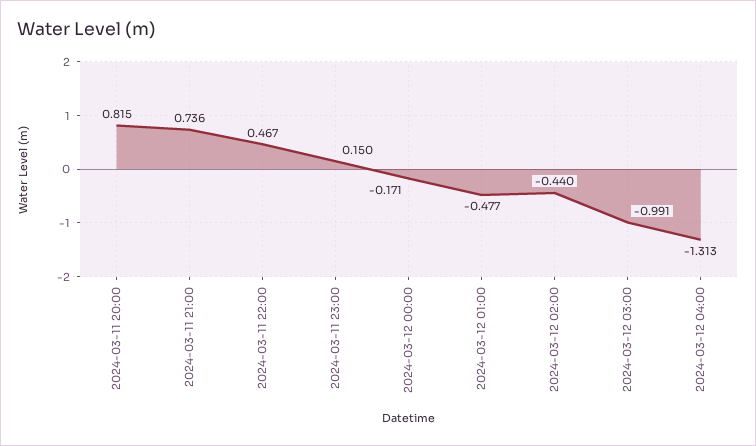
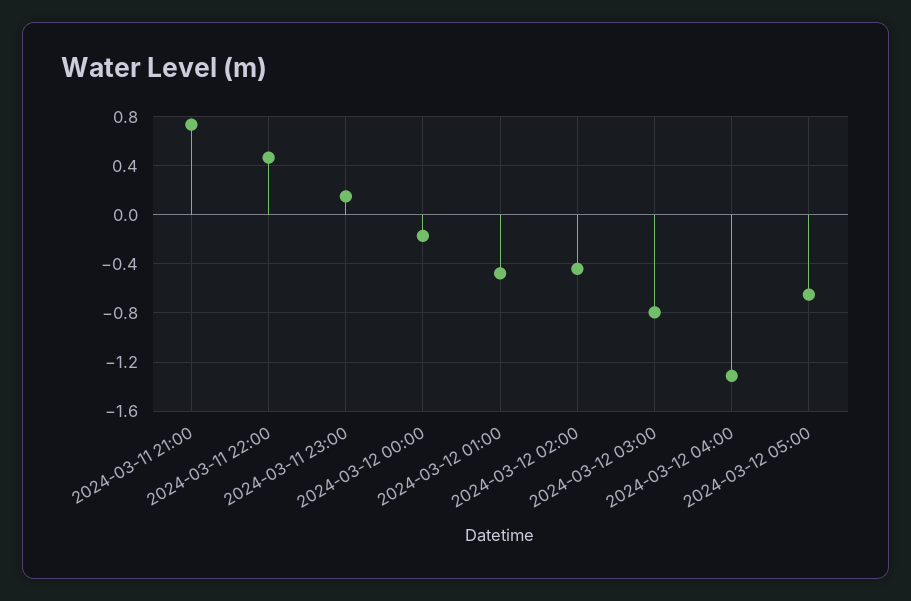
2024-03-11 20:00: 0.815 -> none
2024-03-12 03:00: -0.991 -> -0.8
2024-03-12 05:00: none -> -0.65

